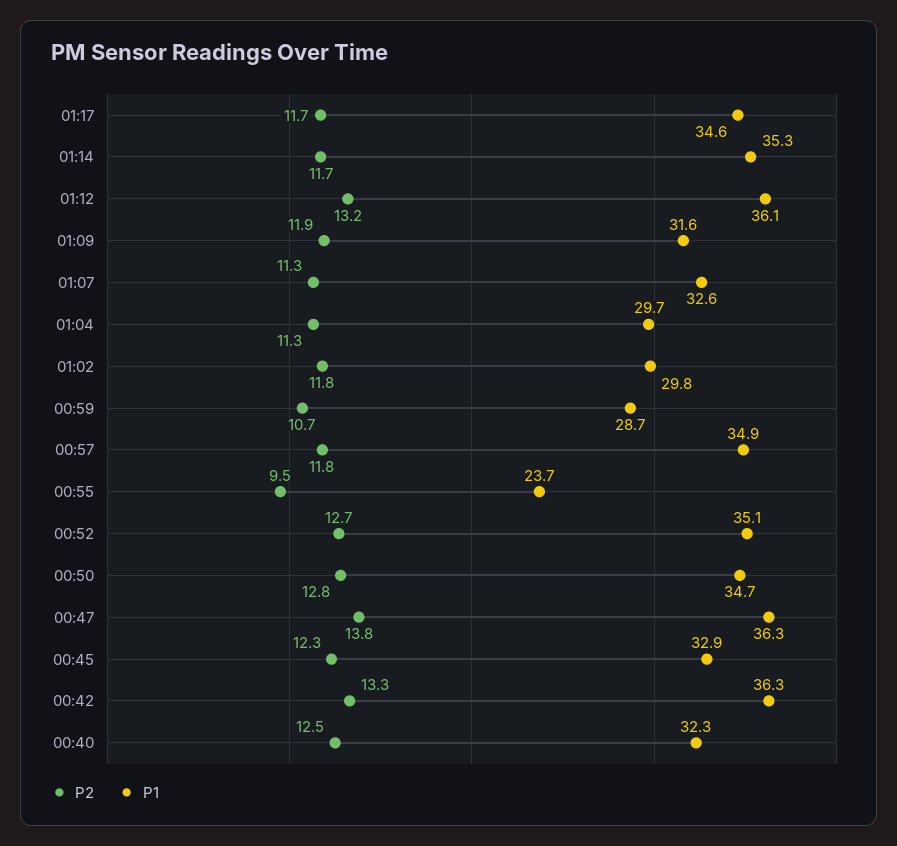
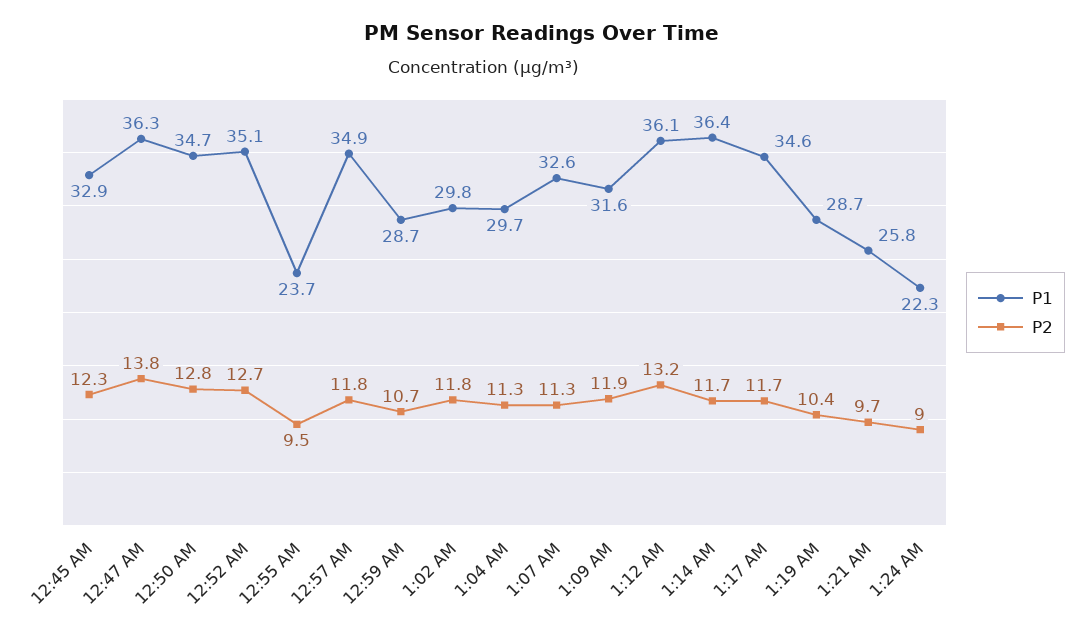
P1, 01:14: 35.3 -> 36.4
P2, 00:42: 13.3 -> none
P1, 00:42: 36.3 -> none
P2, 00:40: 12.5 -> none
P1, 00:40: 32.3 -> none
P1, 1:19 AM: none -> 28.7
P2, 1:19 AM: none -> 10.4
P1, 1:21 AM: none -> 25.8
P2, 1:21 AM: none -> 9.7
P1, 1:24 AM: none -> 22.3
P2, 1:24 AM: none -> 9

